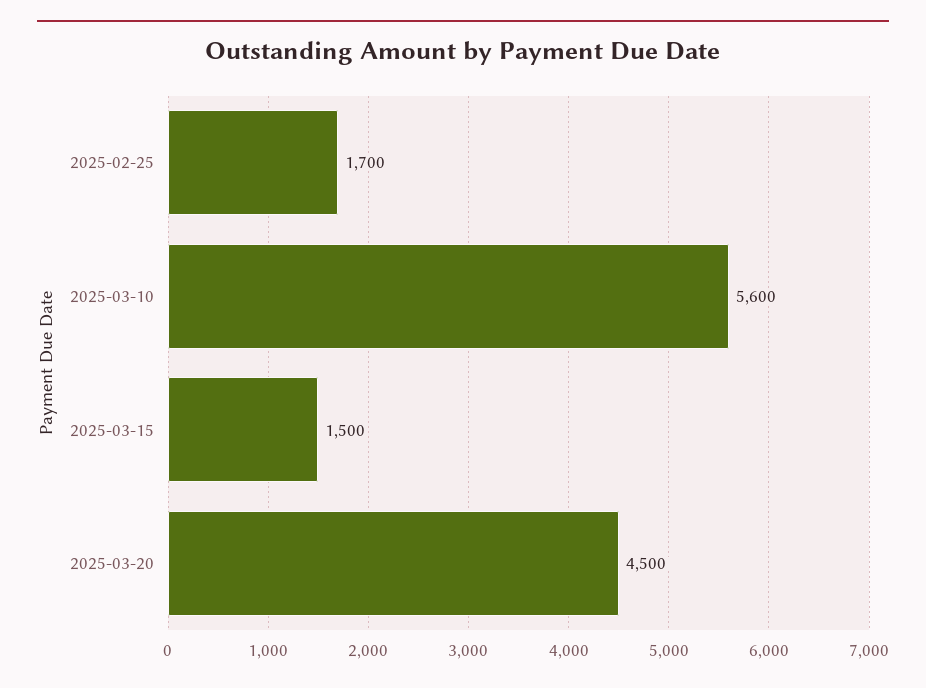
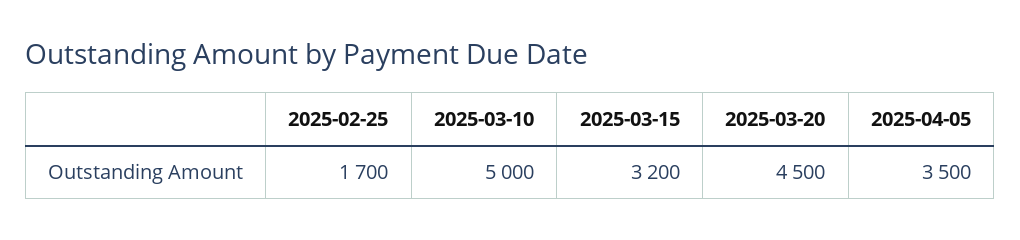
2025-03-10: 5600 -> 5000
2025-03-15: 1500 -> 3200
2025-04-05: none -> 3500

